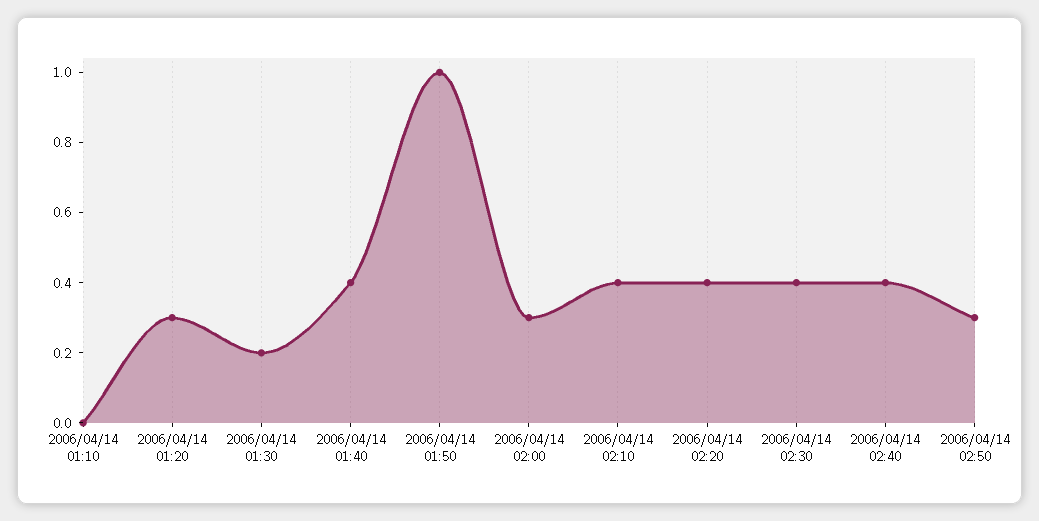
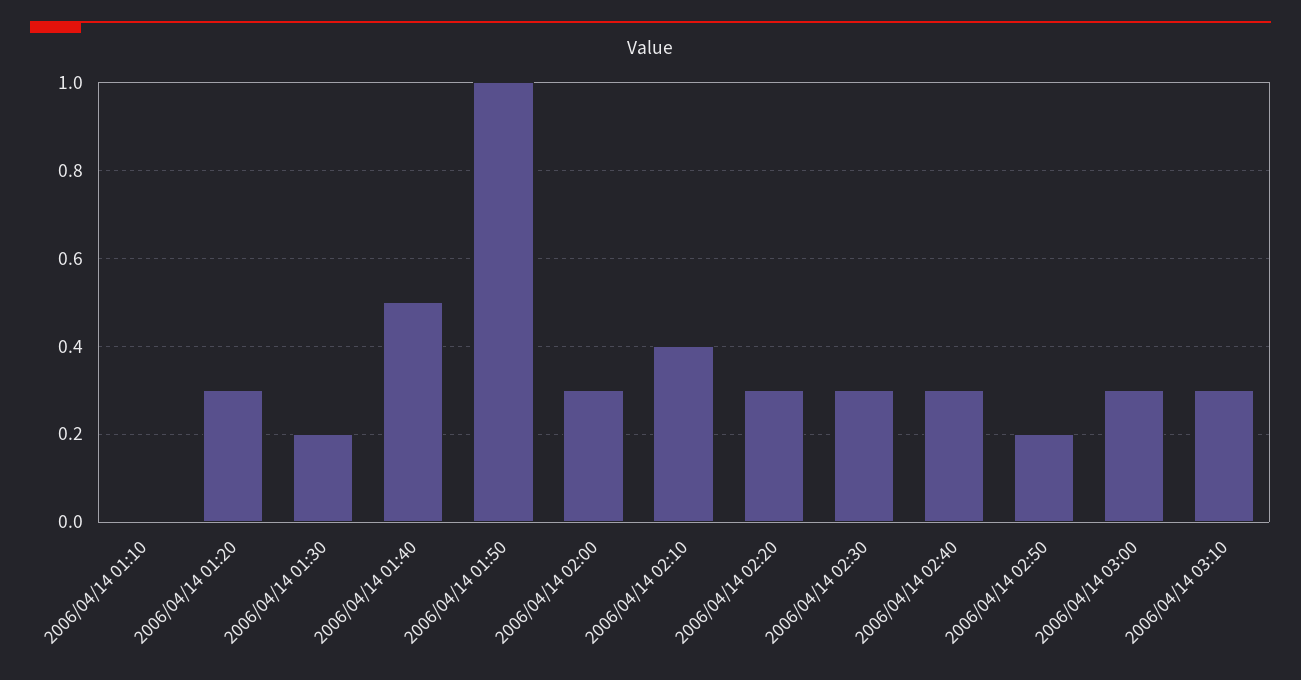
2006/04/14 01:40: 0.4 -> 0.5
2006/04/14 02:20: 0.4 -> 0.3
2006/04/14 02:30: 0.4 -> 0.3
2006/04/14 02:40: 0.4 -> 0.3
2006/04/14 02:50: 0.3 -> 0.2
2006/04/14 03:00: none -> 0.3
2006/04/14 03:10: none -> 0.3

